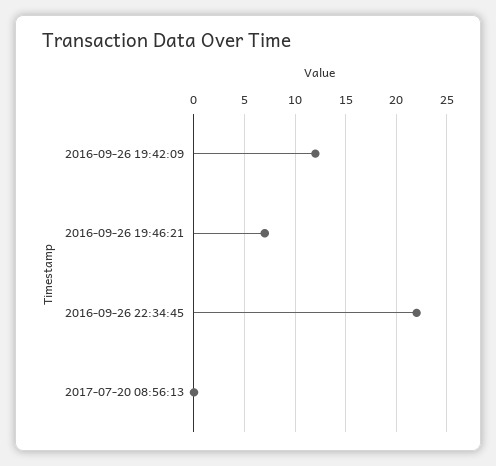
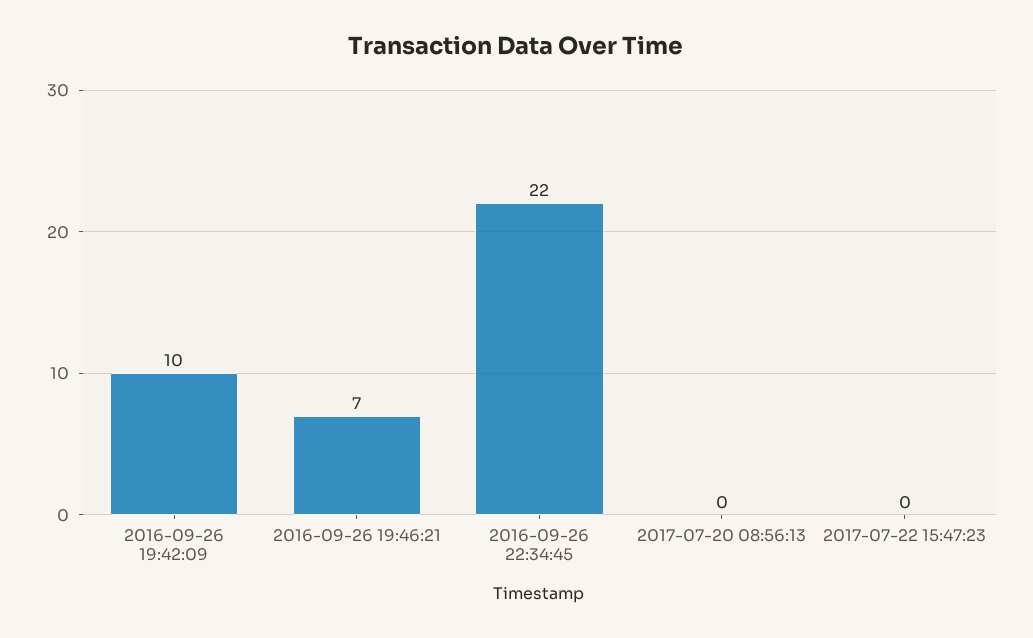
2016-09-26 19:42:09: 12 -> 10
2017-07-22 15:47:23: none -> 0

